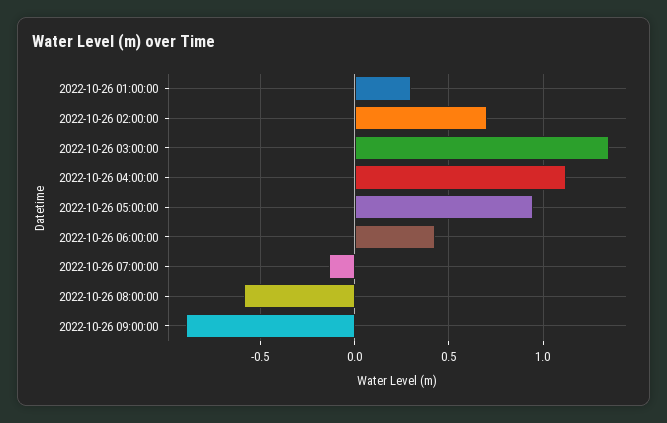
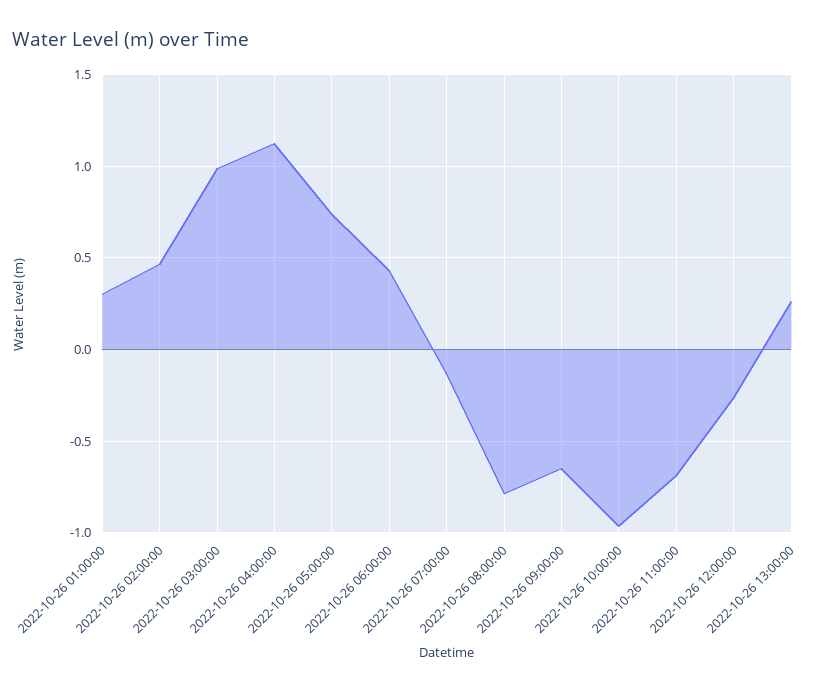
2022-10-26 02:00:00: 0.7 -> 0.45
2022-10-26 03:00:00: 1.35 -> 1
2022-10-26 05:00:00: 0.95 -> 0.75
2022-10-26 08:00:00: -0.6 -> -0.8
2022-10-26 09:00:00: -0.9 -> -0.65
2022-10-26 10:00:00: none -> -0.95
2022-10-26 11:00:00: none -> -0.7
2022-10-26 12:00:00: none -> -0.25
2022-10-26 13:00:00: none -> 0.25

